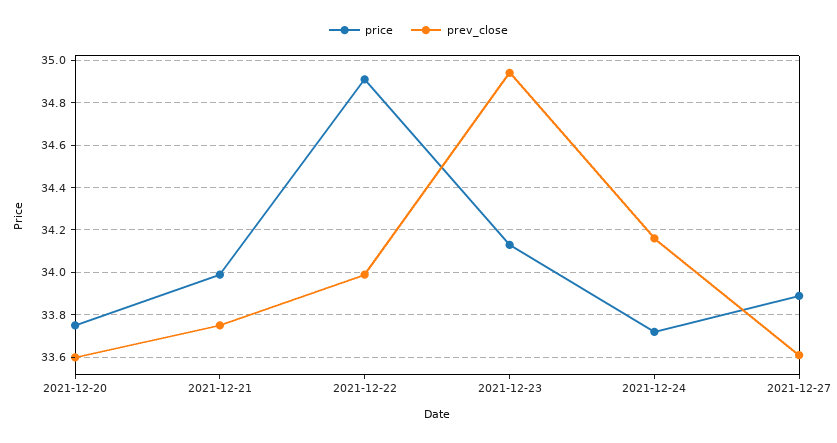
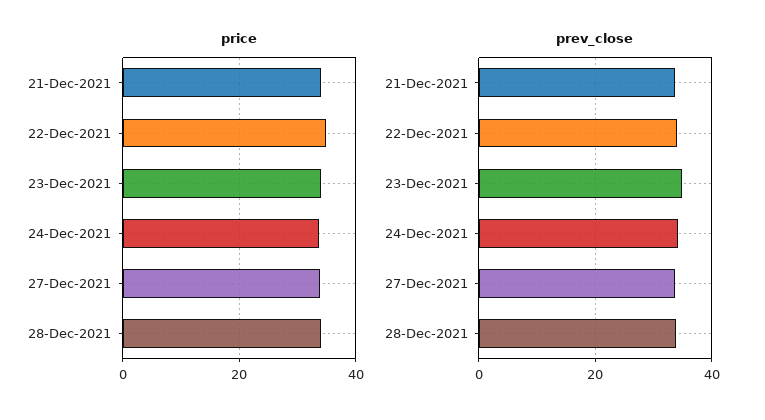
price, 2021-12-20: 33.75 -> none
prev_close, 2021-12-20: 33.6 -> none
price, 28-Dec-2021: none -> 34
prev_close, 28-Dec-2021: none -> 34

